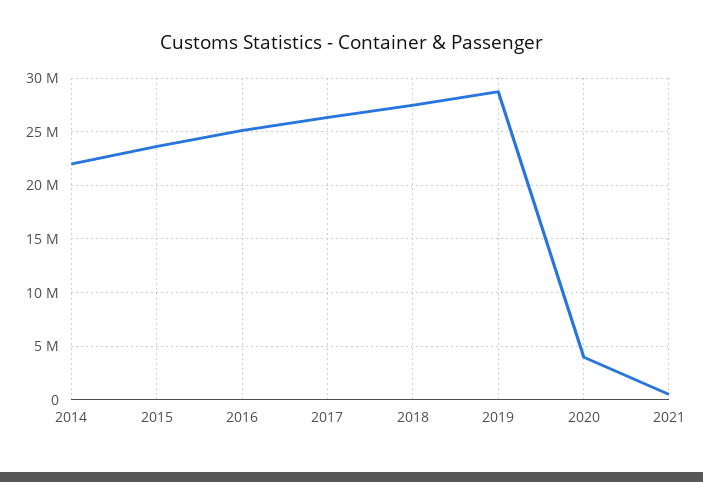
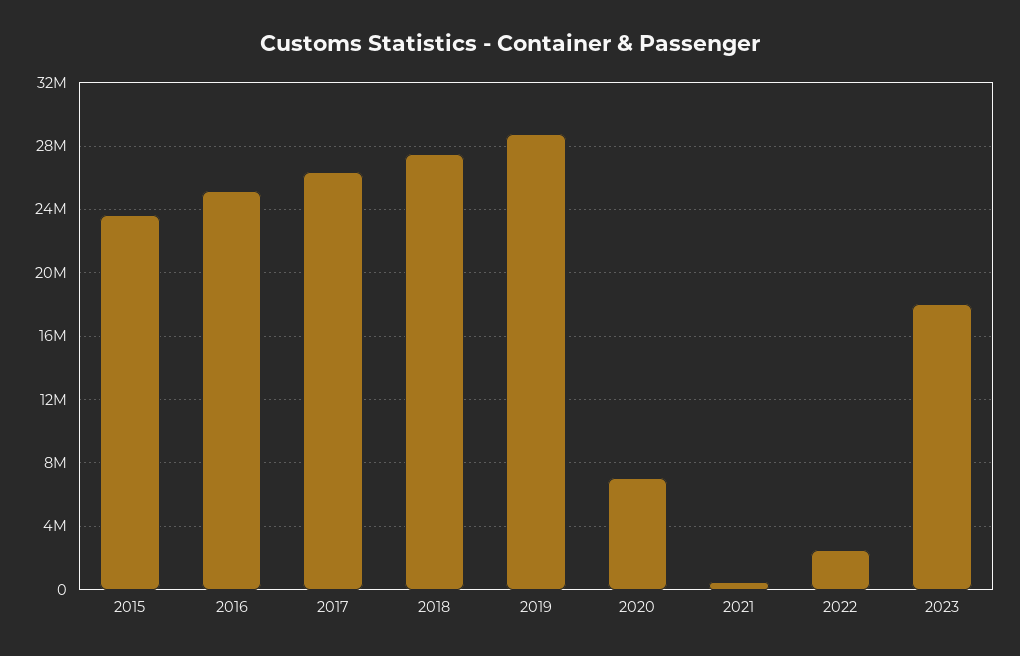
2014: 22000000 -> none
2020: 4000000 -> 7000000
2022: none -> 2500000
2023: none -> 18000000

